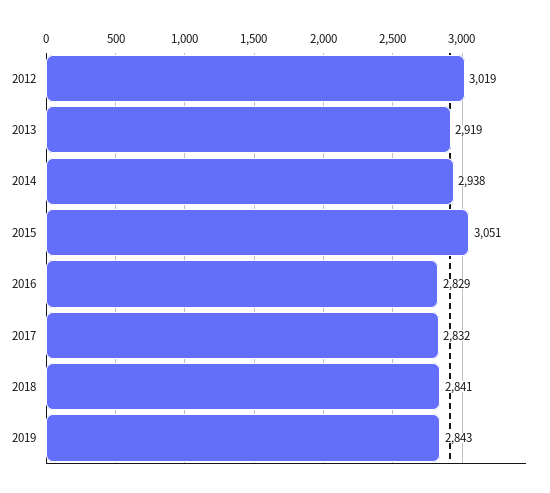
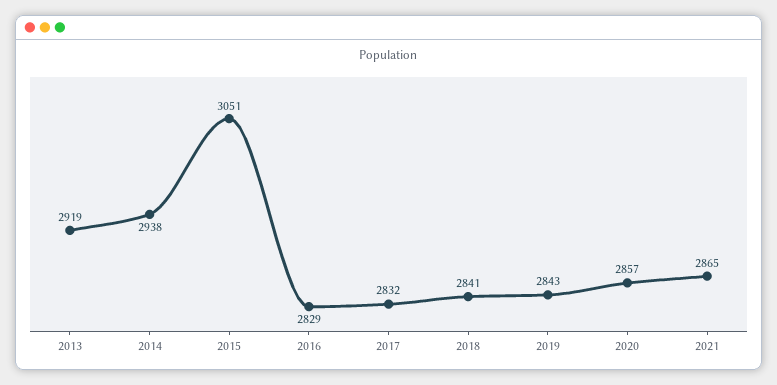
2012: 3019 -> none
2020: none -> 2857
2021: none -> 2865

